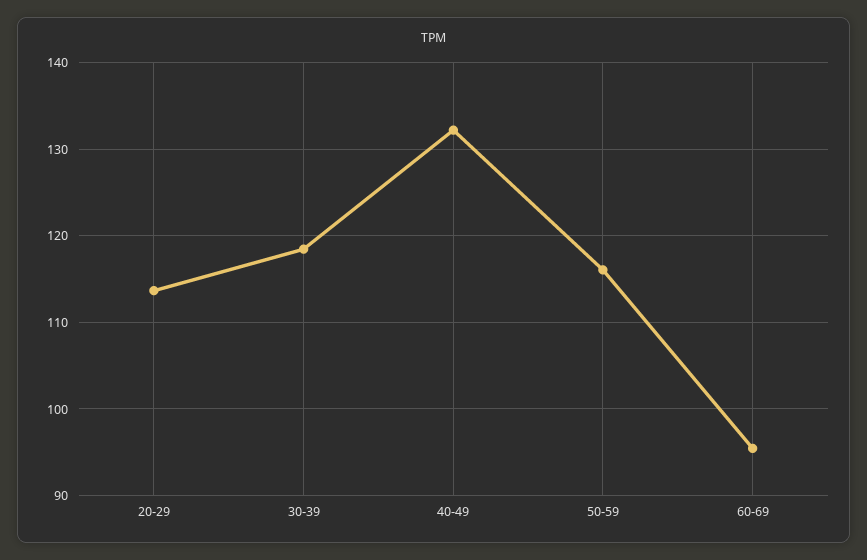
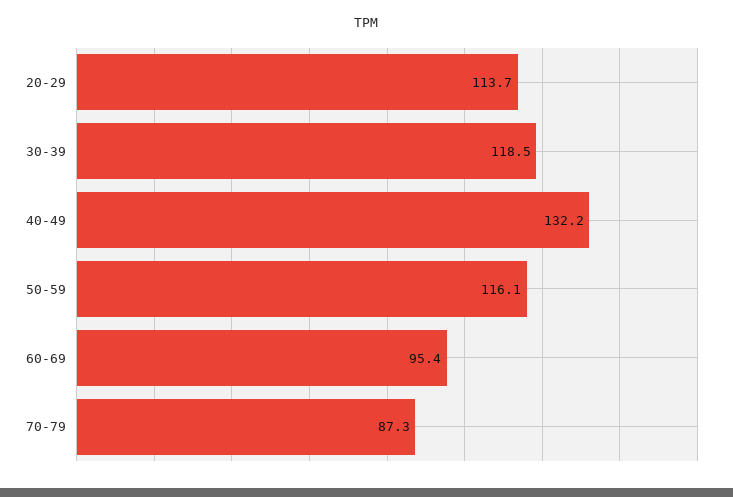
70-79: none -> 87.3

